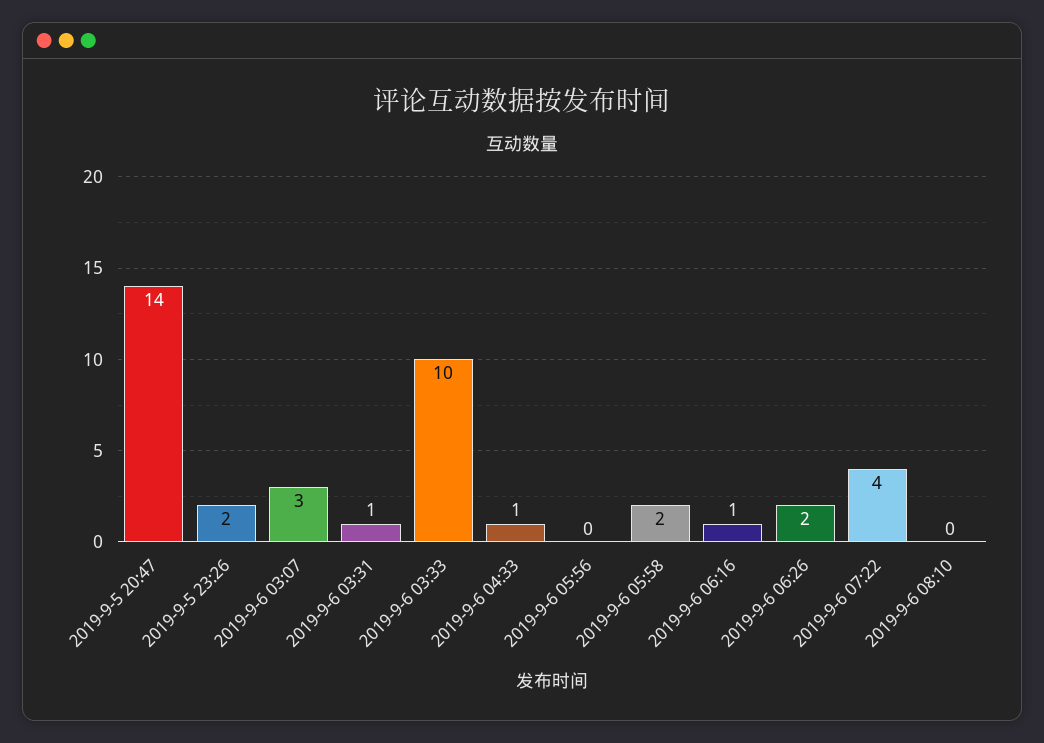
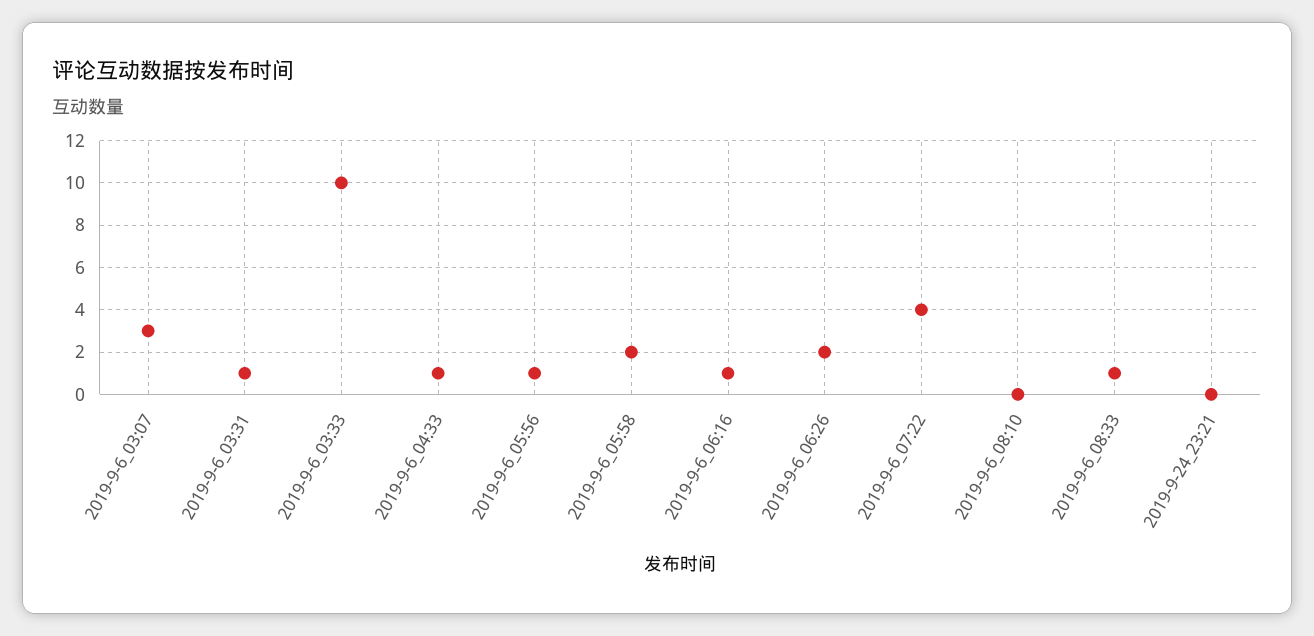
2019-9-5 20:47: 14 -> none
2019-9-5 23:26: 2 -> none
2019-9-6 05:56: 0 -> 1
2019-9-6_08:33: none -> 1
2019-9-24_23:21: none -> 0

